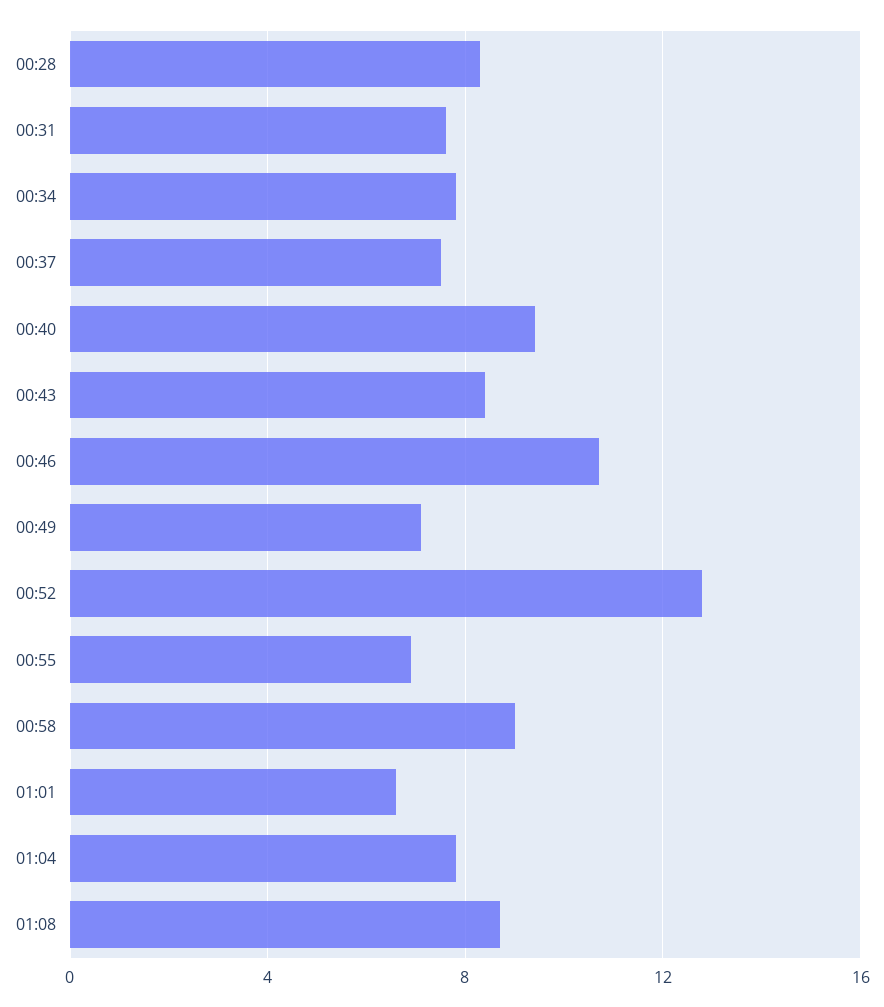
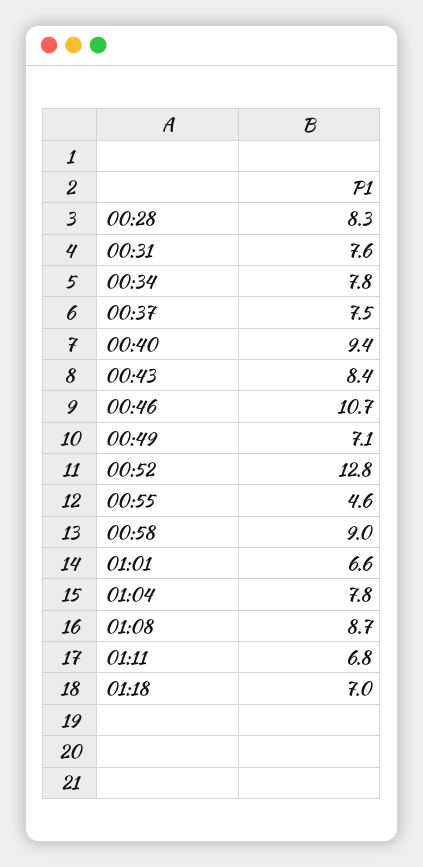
00:55: 7 -> 4.6
01:11: none -> 6.8
01:18: none -> 7

